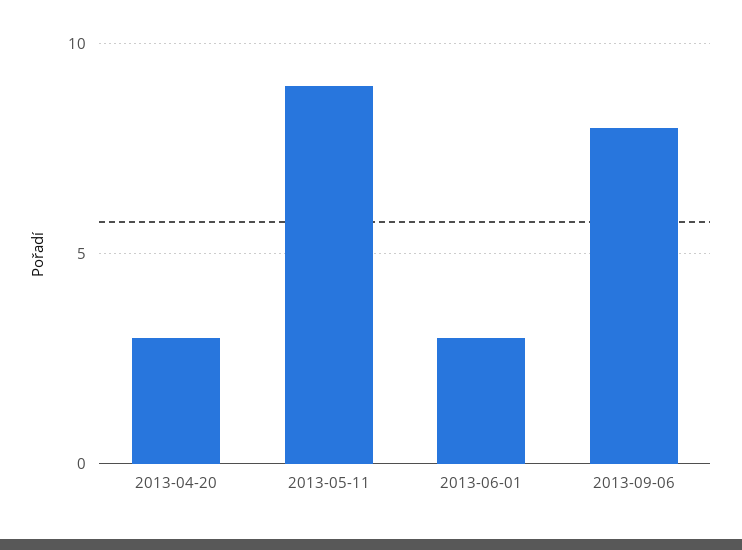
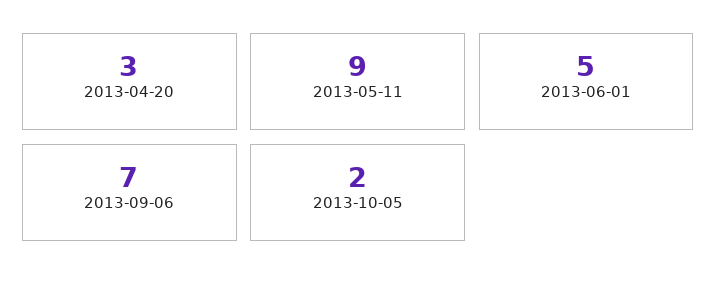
2013-06-01: 3 -> 5
2013-09-06: 8 -> 7
2013-10-05: none -> 2

